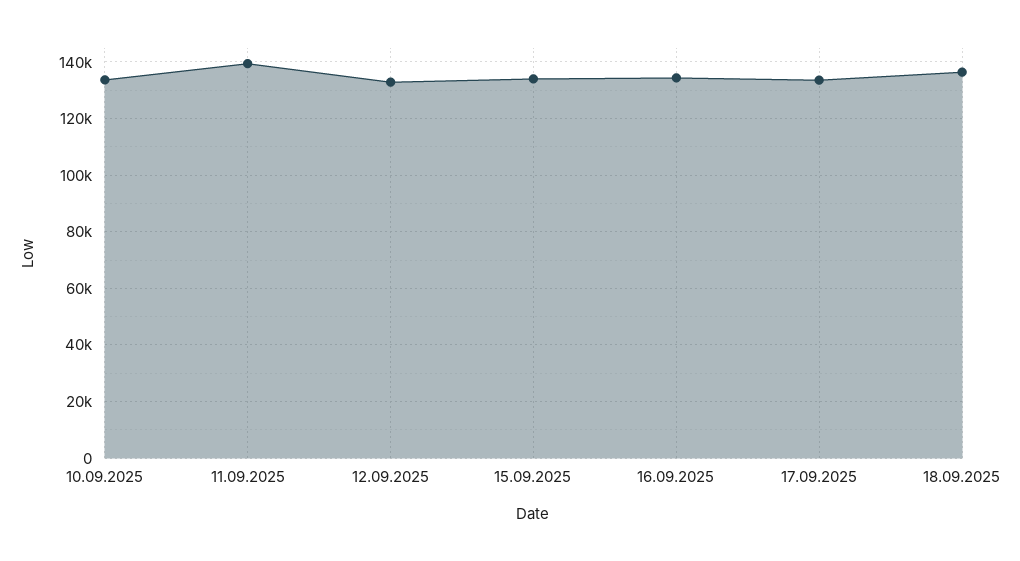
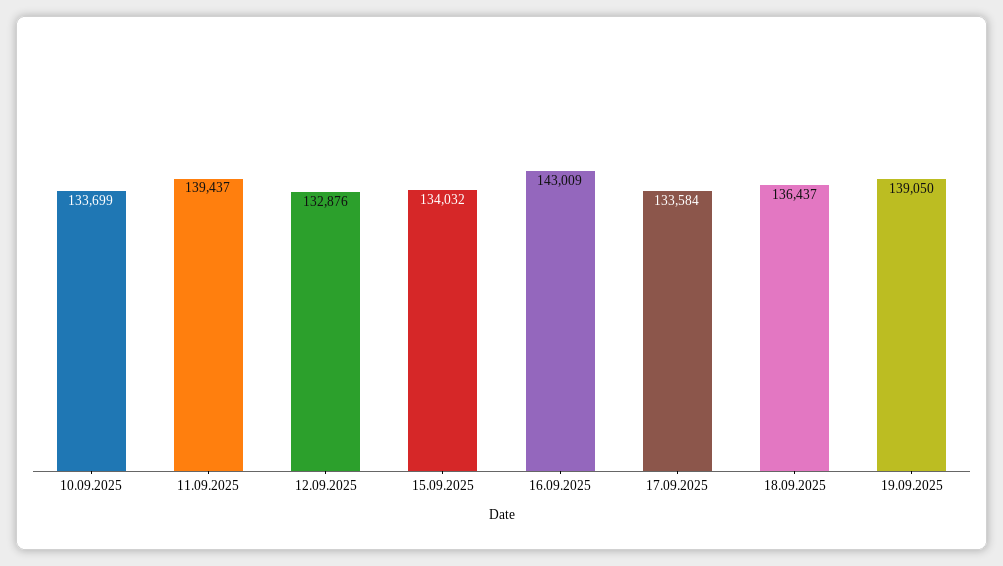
16.09.2025: 135000 -> 143009
19.09.2025: none -> 139050

